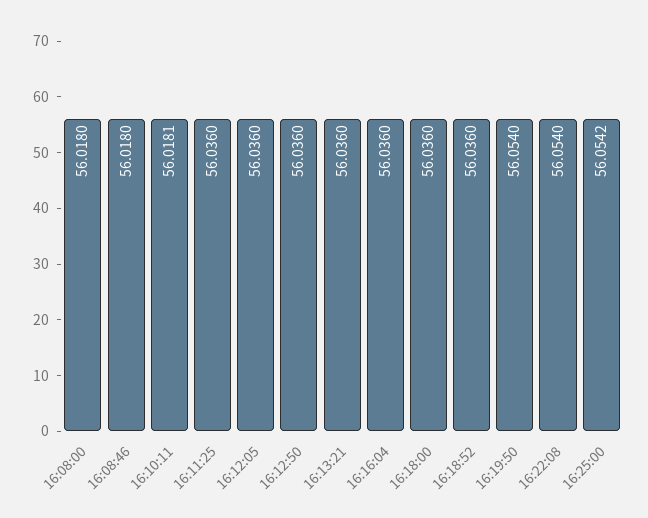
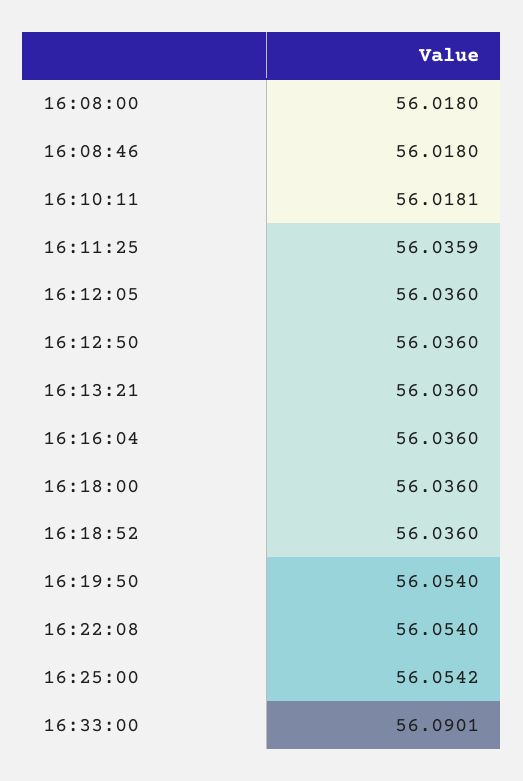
16:11:25: 56.036 -> 56.0359
16:33:00: none -> 56.0901

